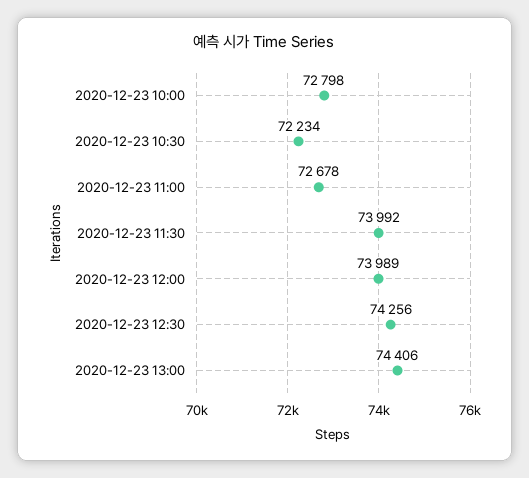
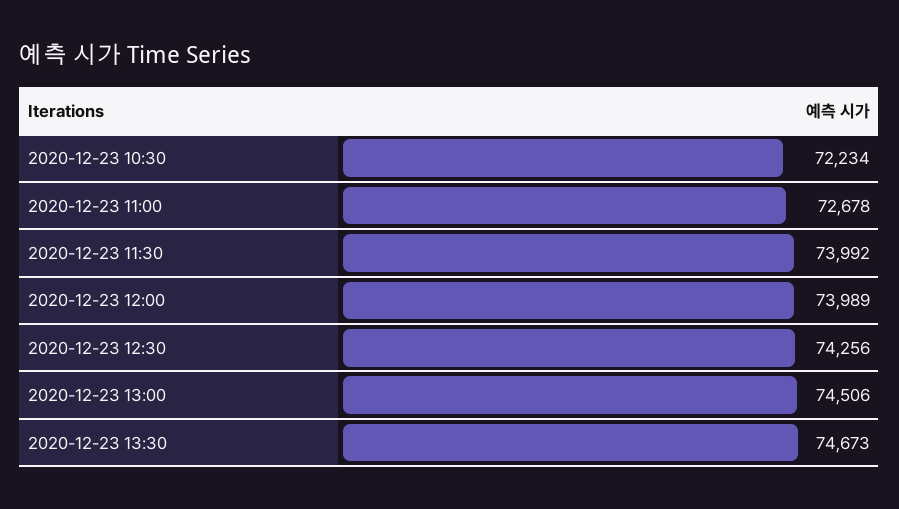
2020-12-23 10:00: 72798 -> none
2020-12-23 13:00: 74406 -> 74506
2020-12-23 13:30: none -> 74673

